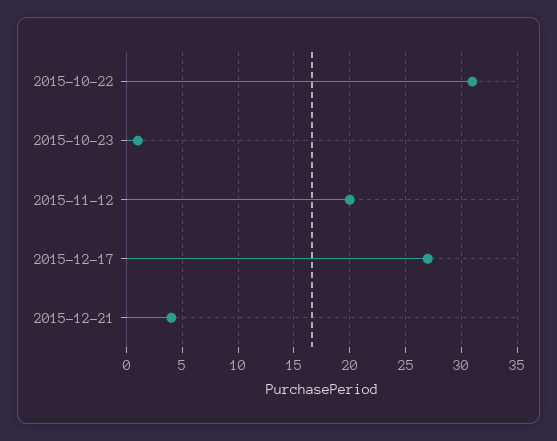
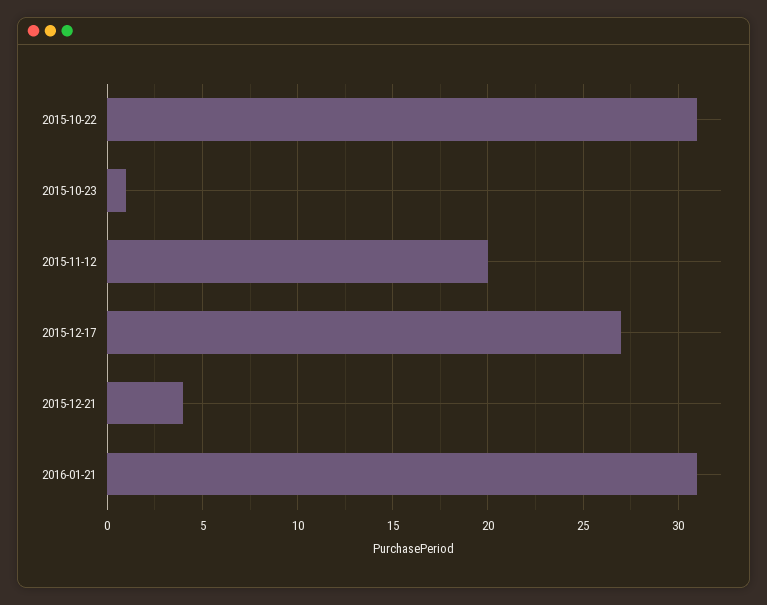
2016-01-21: none -> 31

